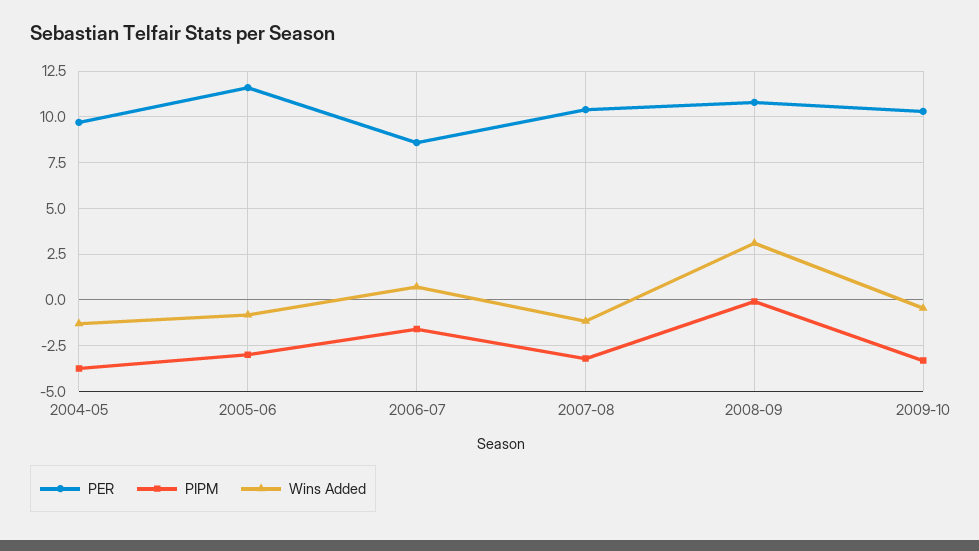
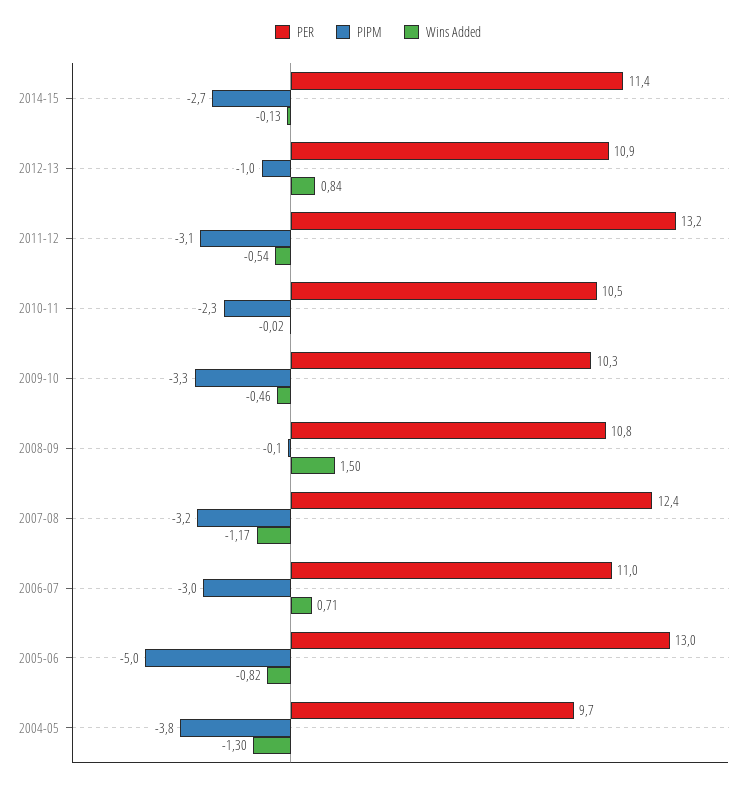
PER, 2005-06: 11.5 -> 13
PIPM, 2005-06: -3 -> -5
PER, 2006-07: 8.5 -> 11
PIPM, 2006-07: -1.5 -> -3
PER, 2007-08: 10.5 -> 12.4
Wins Added, 2008-09: 3 -> 1.5
PER, 2014-15: none -> 11.4
PIPM, 2014-15: none -> -2.7
Wins Added, 2014-15: none -> -0.13
PER, 2012-13: none -> 10.9
PIPM, 2012-13: none -> -1
Wins Added, 2012-13: none -> 0.84
PER, 2011-12: none -> 13.2
PIPM, 2011-12: none -> -3.1
Wins Added, 2011-12: none -> -0.54
PER, 2010-11: none -> 10.5
PIPM, 2010-11: none -> -2.3
Wins Added, 2010-11: none -> -0.02

